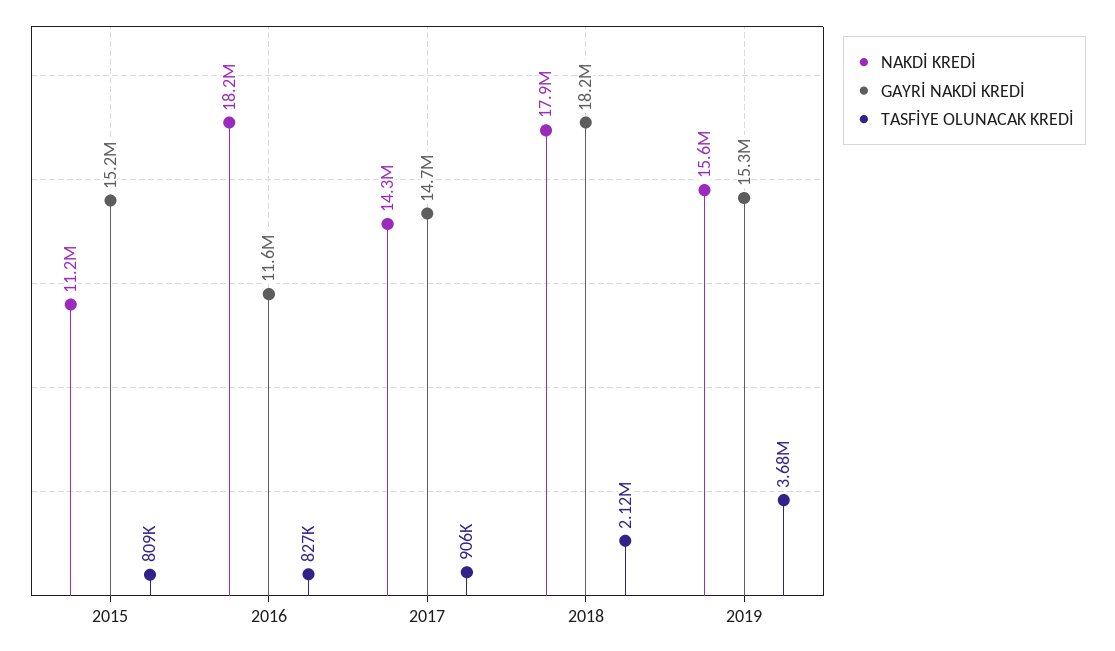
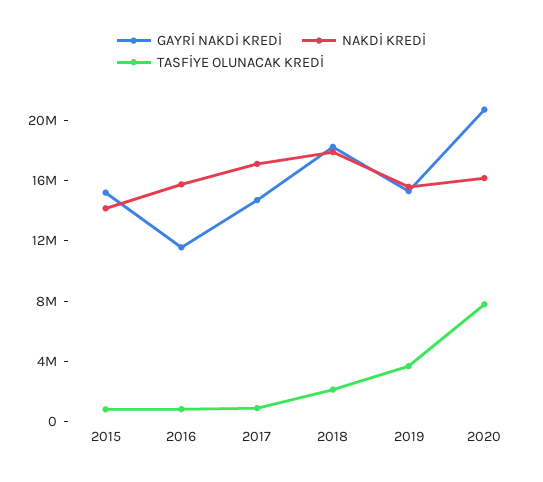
NAKDİ KREDİ, 2015: 11200000 -> 14000000
NAKDİ KREDİ, 2016: 18200000 -> 16000000
NAKDİ KREDİ, 2017: 14300000 -> 17000000
GAYRİ NAKDİ KREDİ, 2020: none -> 21000000
NAKDİ KREDİ, 2020: none -> 16000000
TASFİYE OLUNACAK KREDİ, 2020: none -> 8000000

